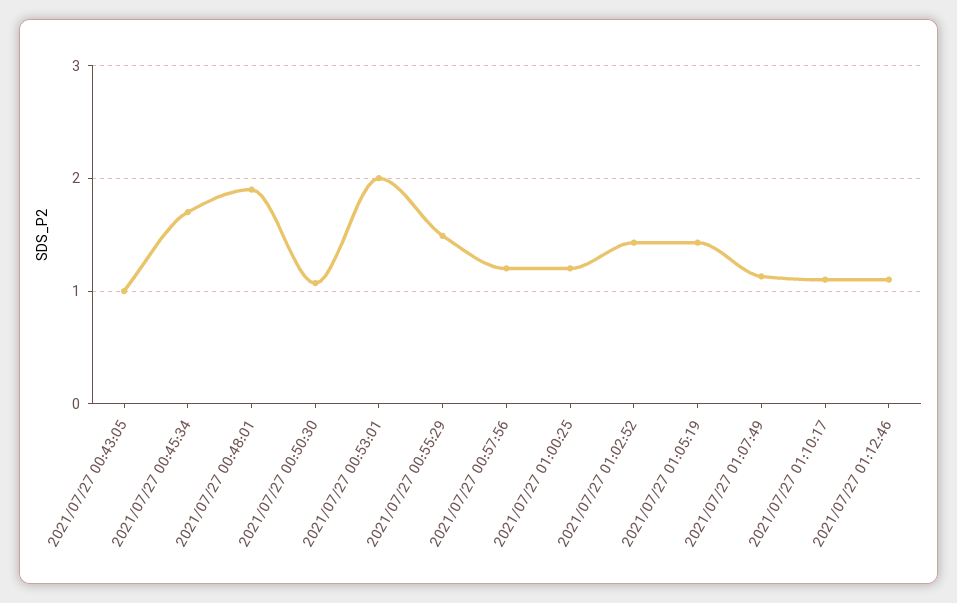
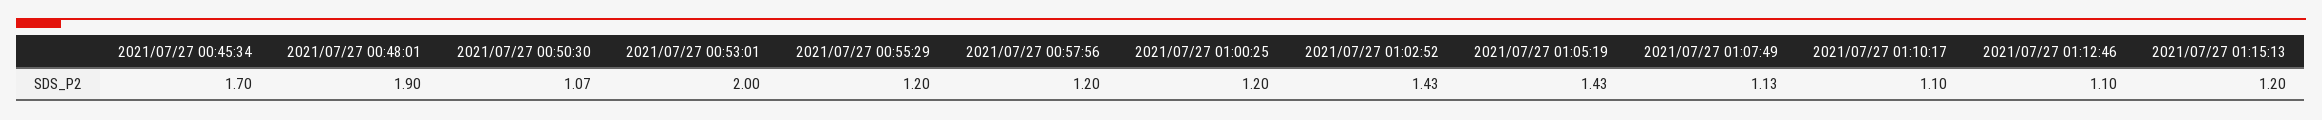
2021/07/27 00:43:05: 1 -> none
2021/07/27 00:55:29: 1.5 -> 1.2
2021/07/27 01:15:13: none -> 1.2

